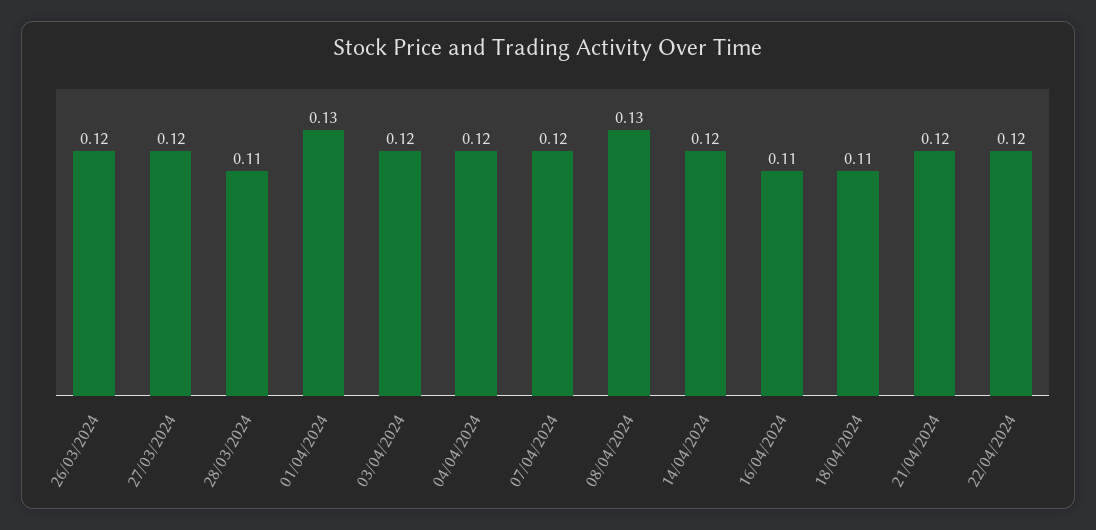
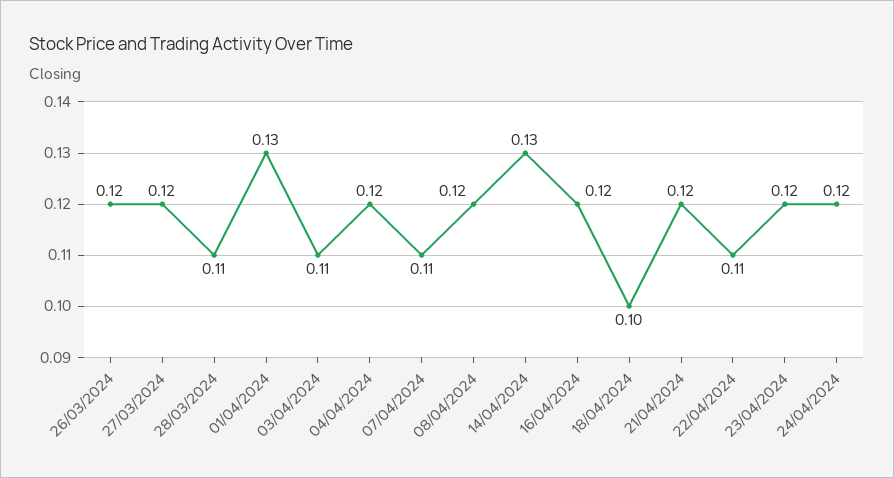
03/04/2024: 0.12 -> 0.11
07/04/2024: 0.12 -> 0.11
08/04/2024: 0.13 -> 0.12
14/04/2024: 0.12 -> 0.13
16/04/2024: 0.11 -> 0.12
18/04/2024: 0.11 -> 0.1
22/04/2024: 0.12 -> 0.11
23/04/2024: none -> 0.12
24/04/2024: none -> 0.12

